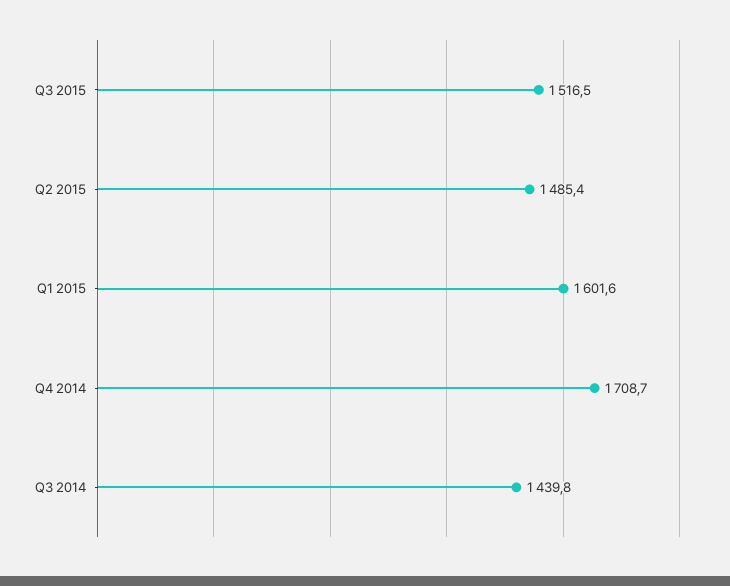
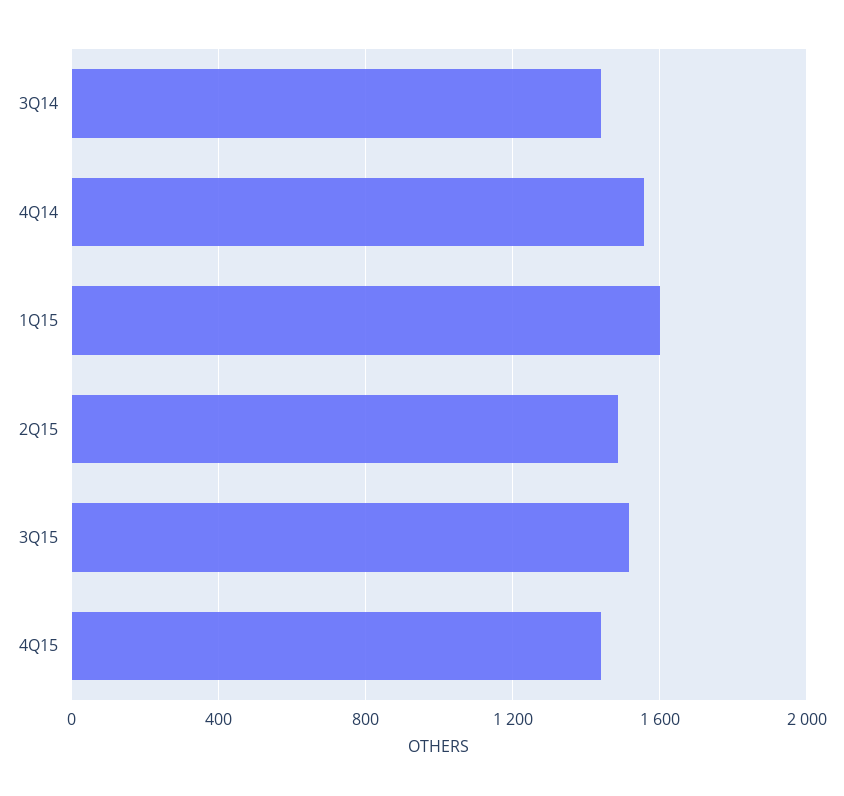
Q4 2014: 1708.7 -> 1550
4Q15: none -> 1450

